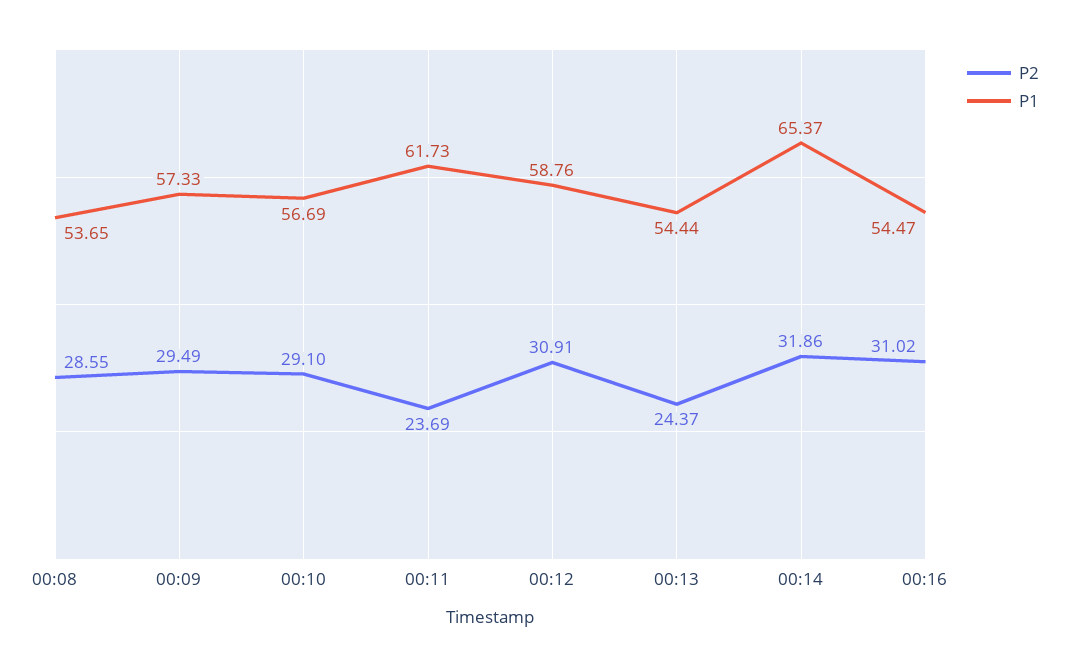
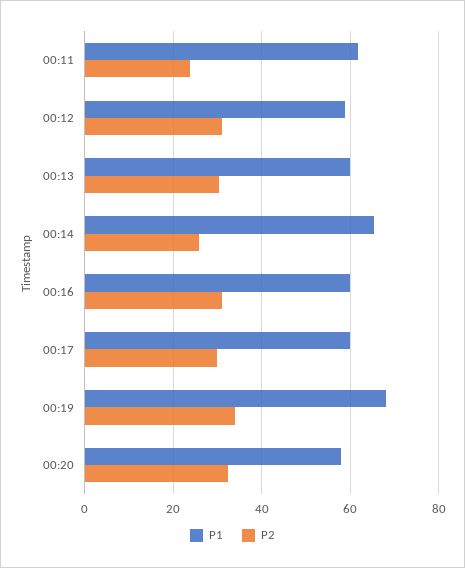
P2, 00:08: 28.55 -> none
P1, 00:08: 53.65 -> none
P2, 00:09: 29.49 -> none
P1, 00:09: 57.33 -> none
P2, 00:10: 29.1 -> none
P1, 00:10: 56.69 -> none
P2, 00:13: 24.37 -> 30
P1, 00:13: 54.44 -> 60
P2, 00:14: 31.86 -> 26
P1, 00:16: 54.47 -> 60
P1, 00:17: none -> 60
P2, 00:17: none -> 30
P1, 00:19: none -> 68
P2, 00:19: none -> 34
P1, 00:20: none -> 58
P2, 00:20: none -> 32

